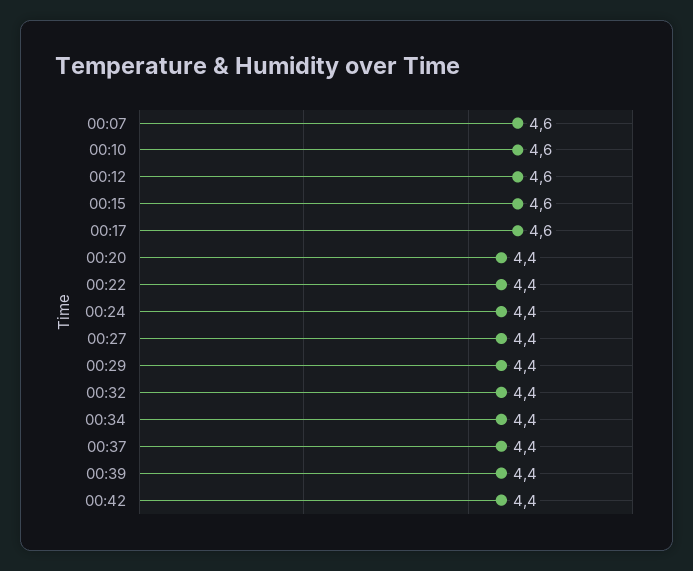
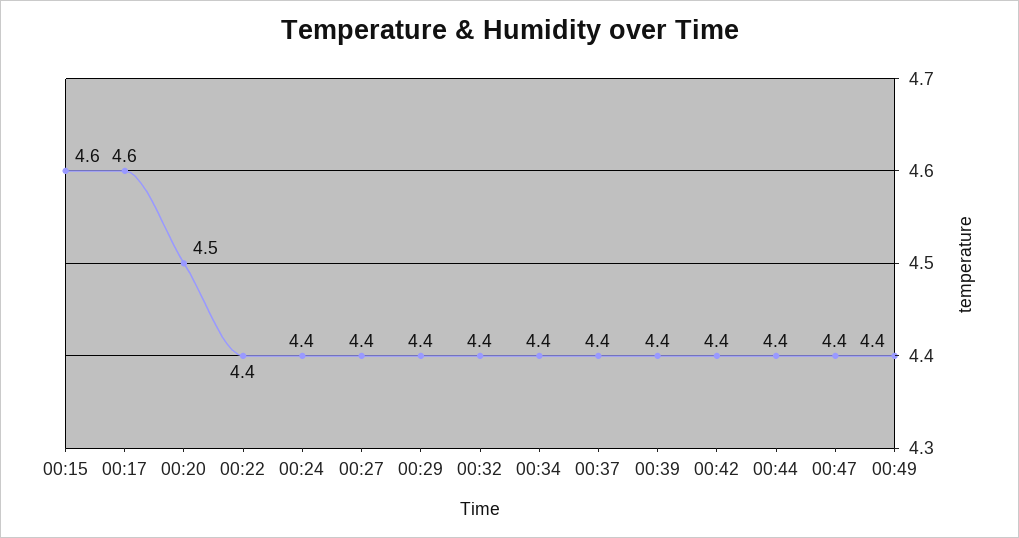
00:07: 4.6 -> none
00:10: 4.6 -> none
00:12: 4.6 -> none
00:20: 4.4 -> 4.5
00:44: none -> 4.4
00:47: none -> 4.4
00:49: none -> 4.4

